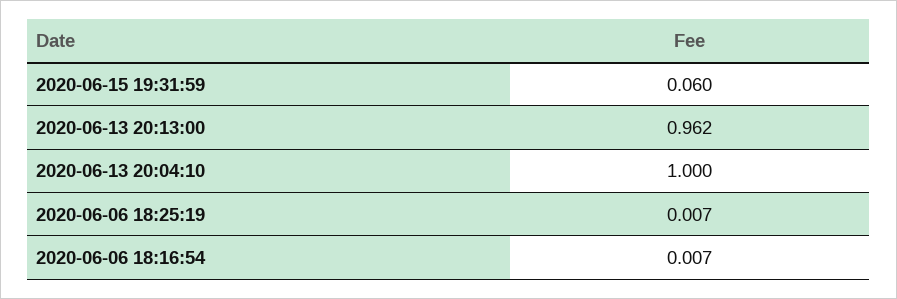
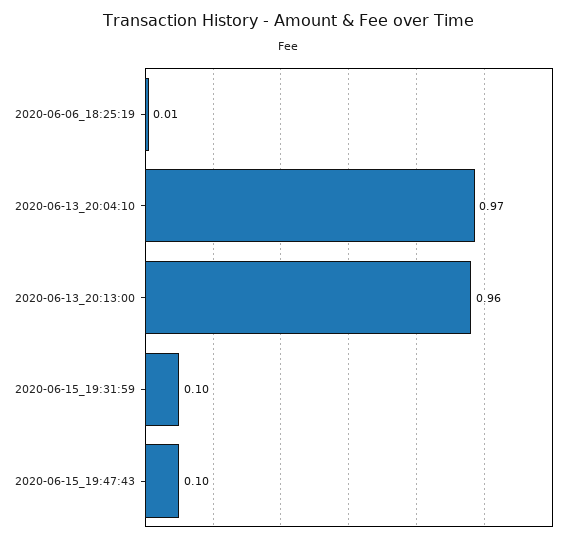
2020-06-15 19:31:59: 0.06 -> 0.1
2020-06-13 20:04:10: 1 -> 0.97
2020-06-06 18:16:54: 0.007 -> none
2020-06-15_19:47:43: none -> 0.1

